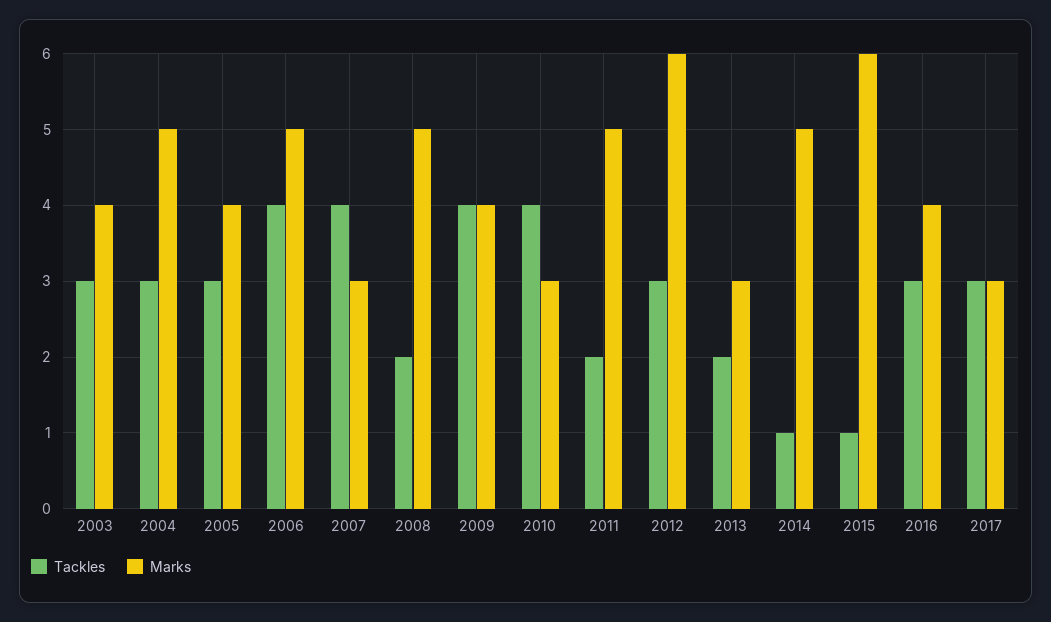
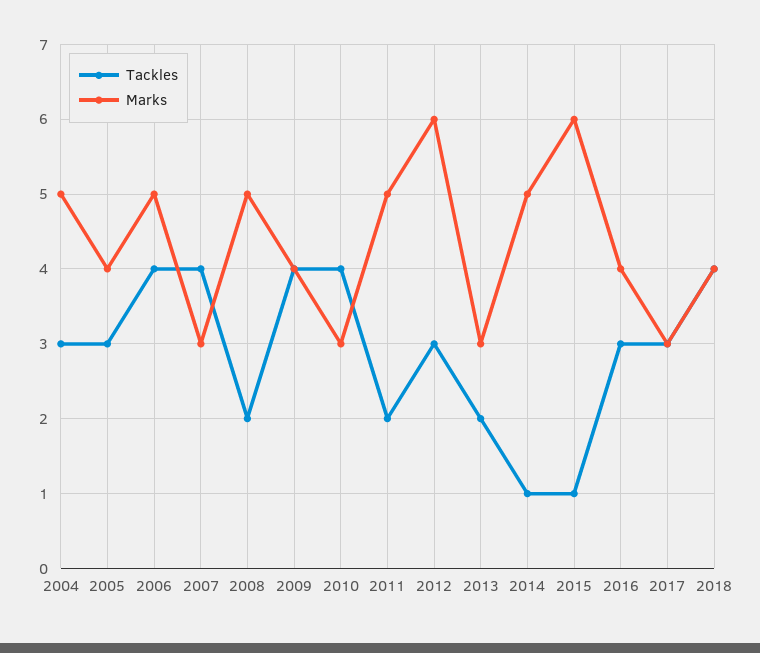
Tackles, 2003: 3 -> none
Marks, 2003: 4 -> none
Tackles, 2018: none -> 4
Marks, 2018: none -> 4

